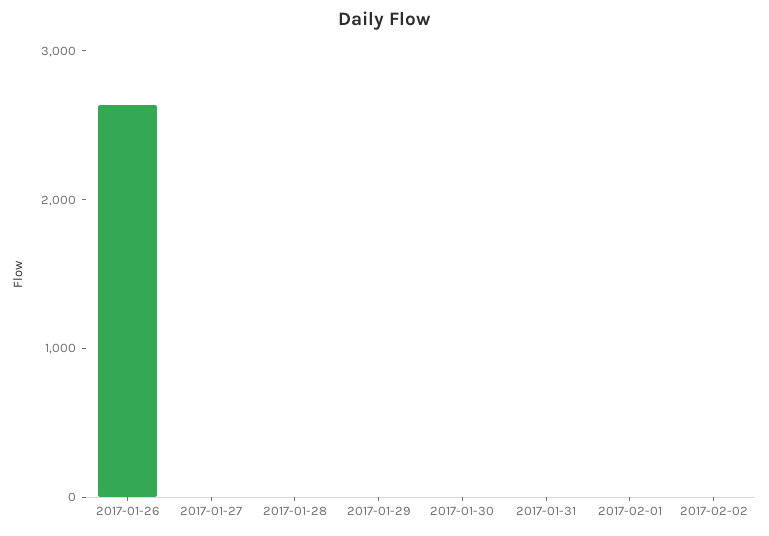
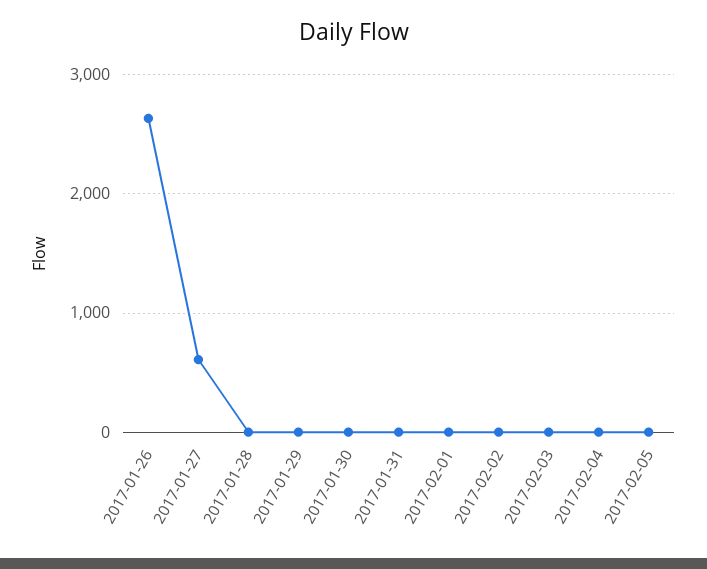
2017-01-27: 0 -> 600
2017-02-03: none -> 0
2017-02-04: none -> 0
2017-02-05: none -> 0

